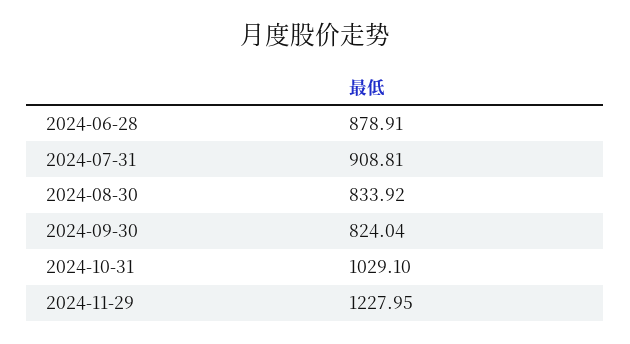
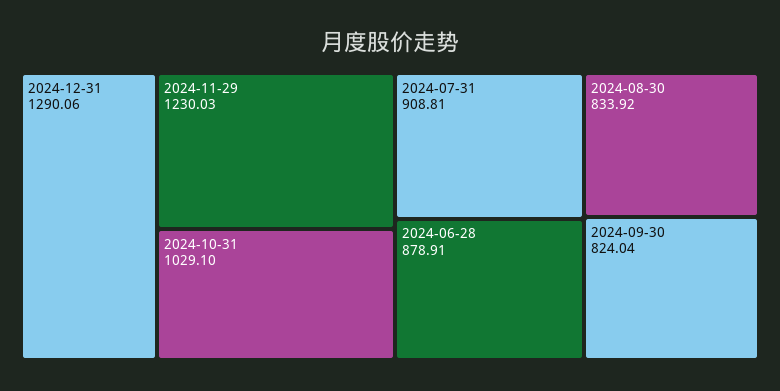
2024-11-29: 1227.95 -> 1230.03
2024-12-31: none -> 1290.06

